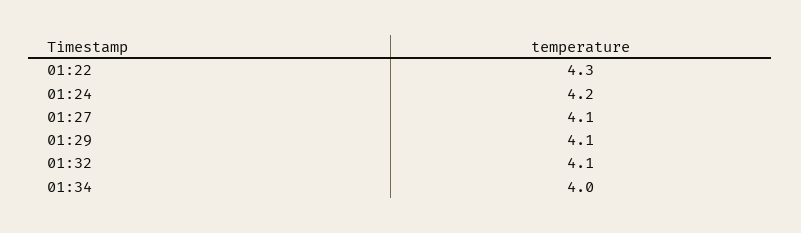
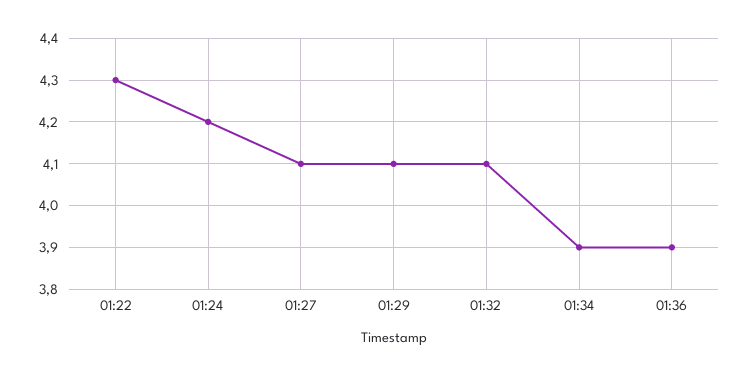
01:34: 4 -> 3.9
01:36: none -> 3.9

